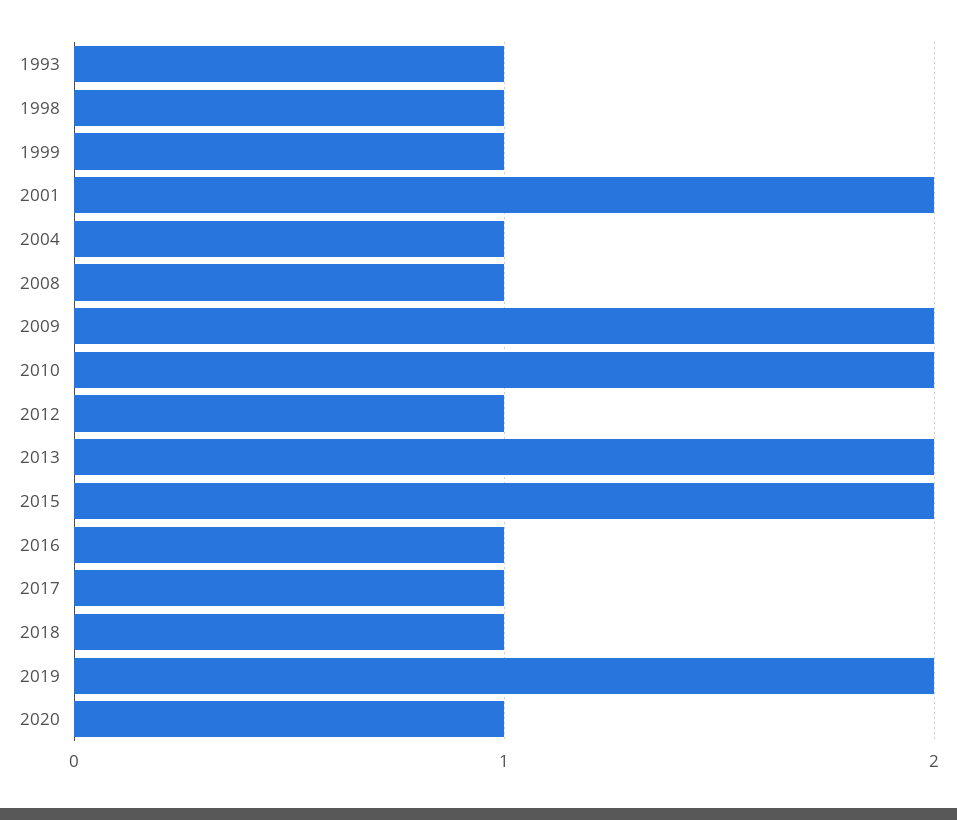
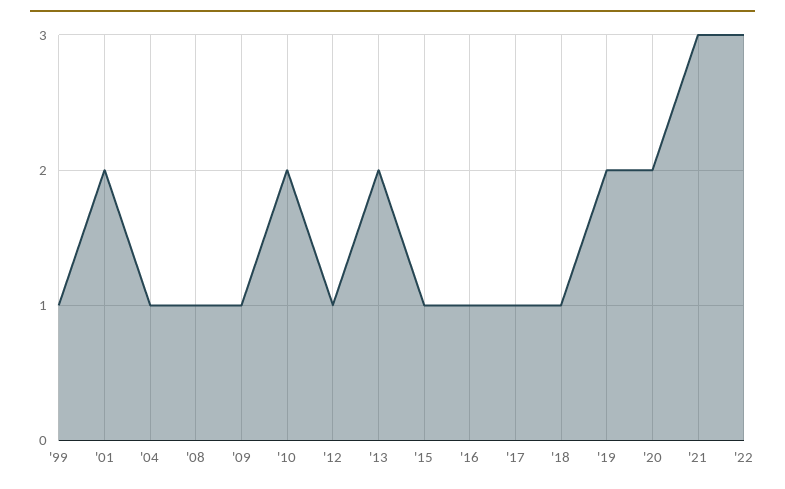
1993: 1 -> none
1998: 1 -> none
2009: 2 -> 1
2015: 2 -> 1
2020: 1 -> 2
'21: none -> 3
'22: none -> 3

